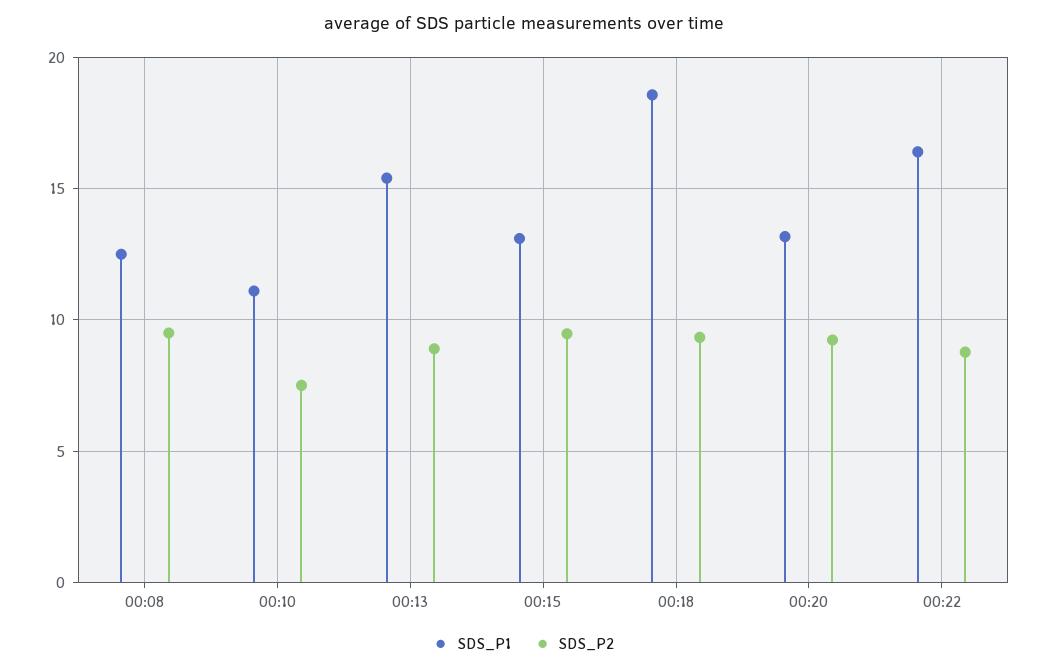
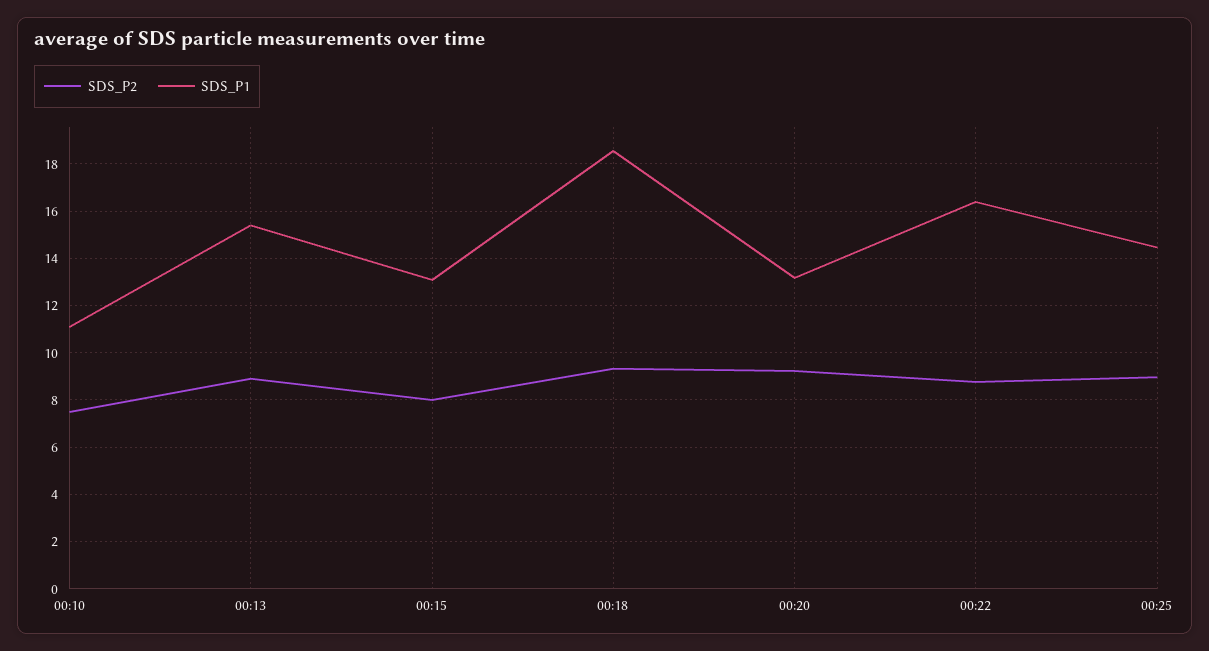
SDS_P1, 00:08: 12.5 -> none
SDS_P2, 00:08: 9.5 -> none
SDS_P2, 00:15: 9.5 -> 8
SDS_P2, 00:25: none -> 9
SDS_P1, 00:25: none -> 14.5

